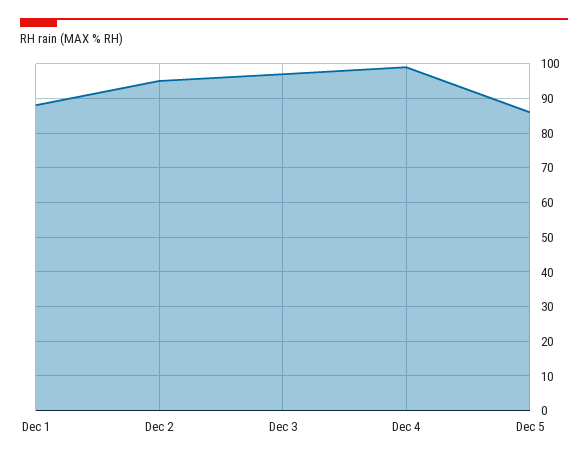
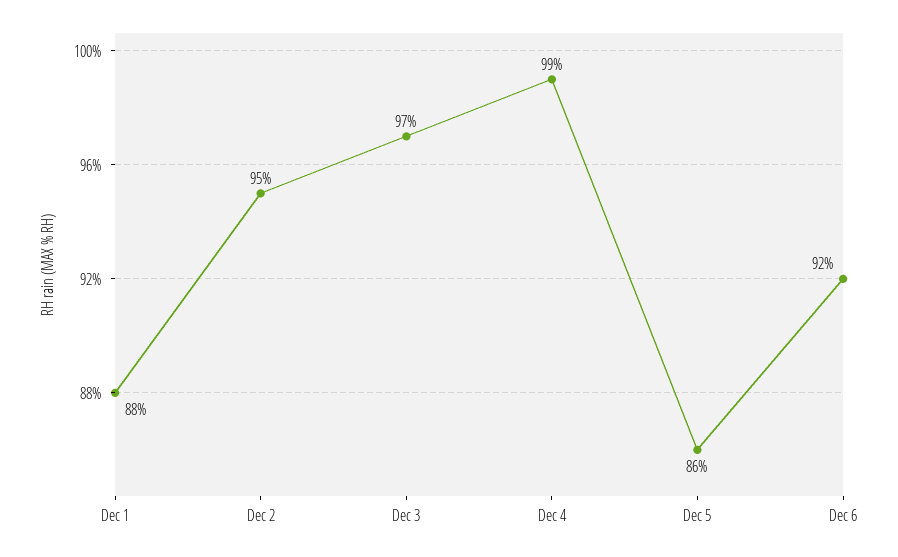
Dec 6: none -> 92

